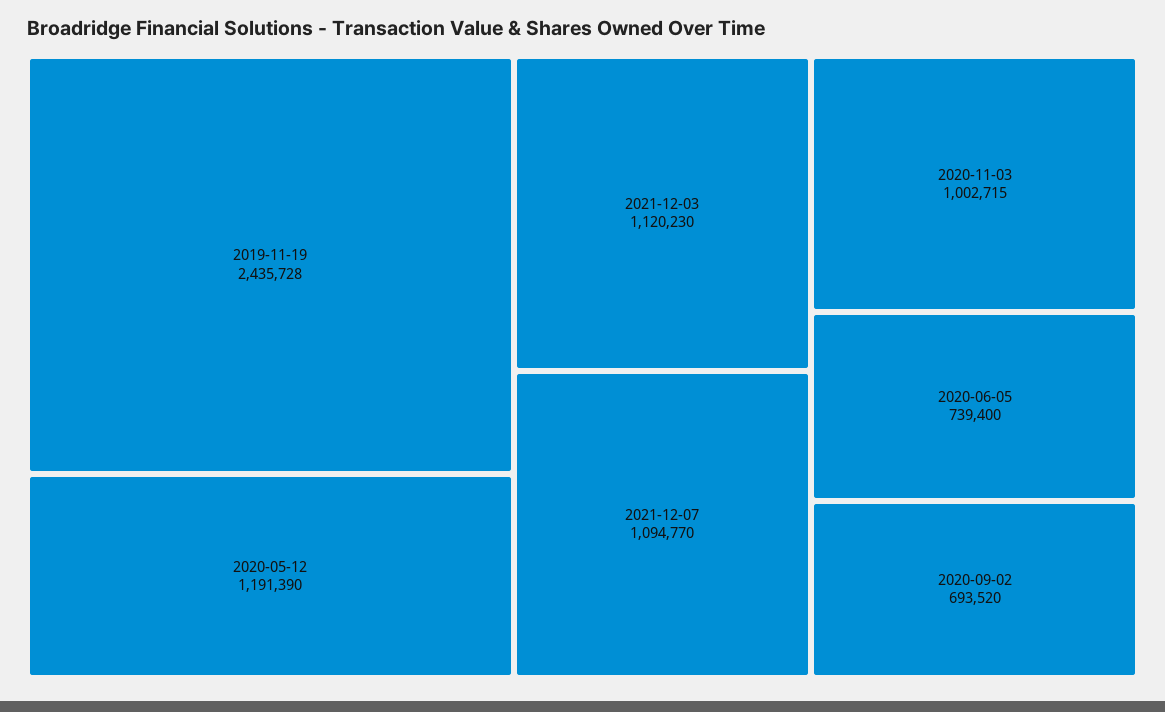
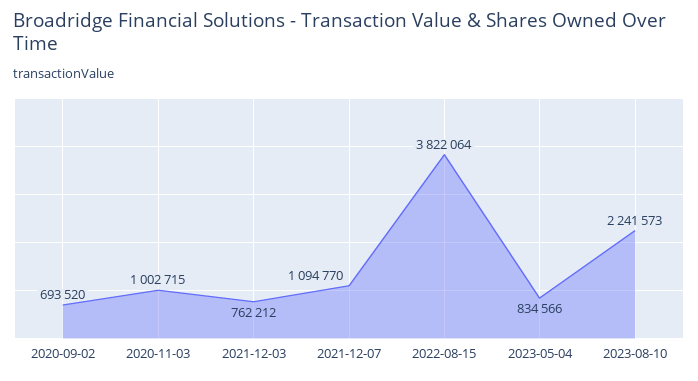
2019-11-19: 2435728 -> none
2020-05-12: 1191390 -> none
2021-12-03: 1120230 -> 762212
2020-06-05: 739400 -> none
2022-08-15: none -> 3822064
2023-05-04: none -> 834566
2023-08-10: none -> 2241573

